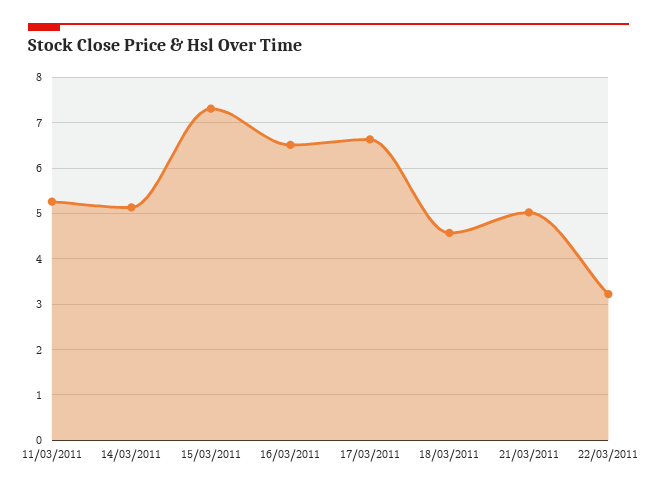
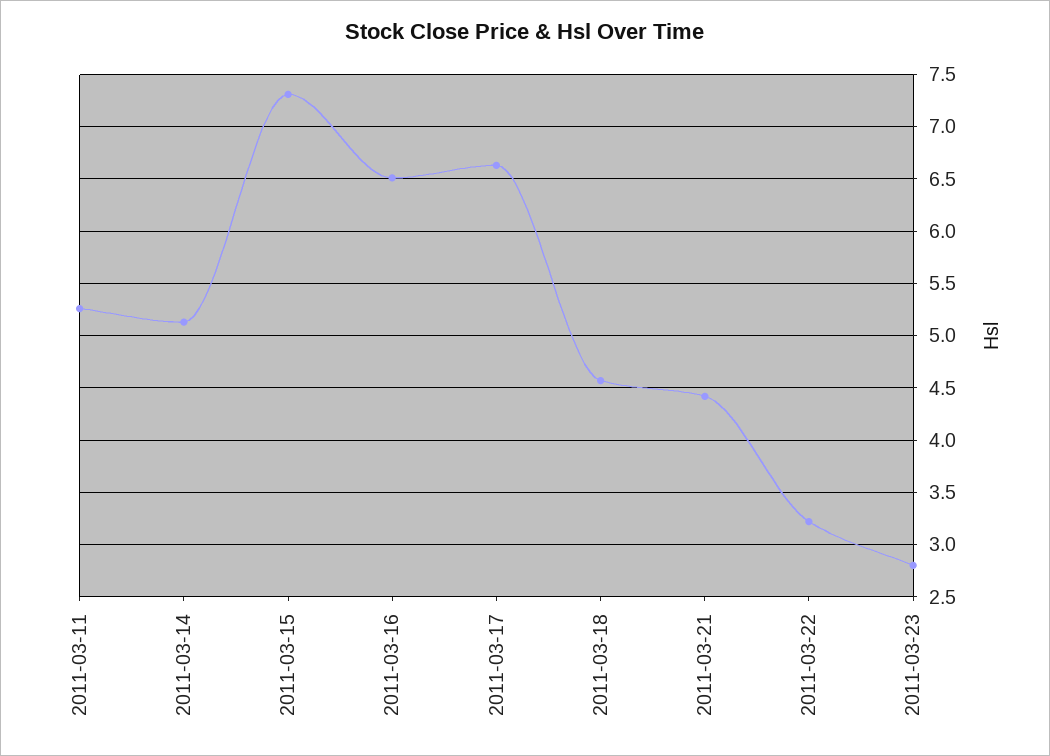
21/03/2011: 5 -> 4.4
2011-03-23: none -> 2.8

